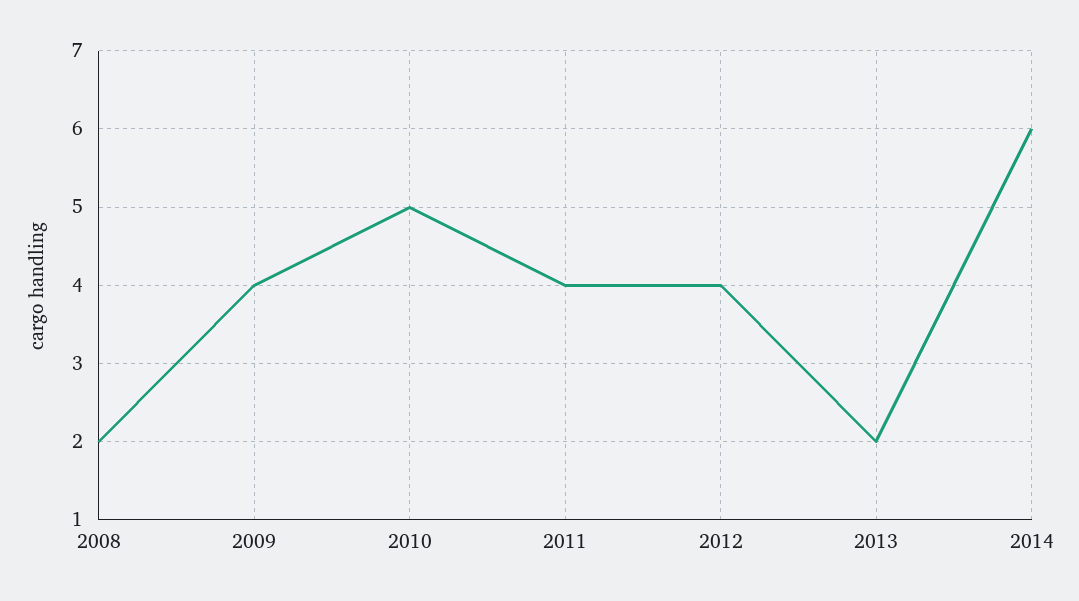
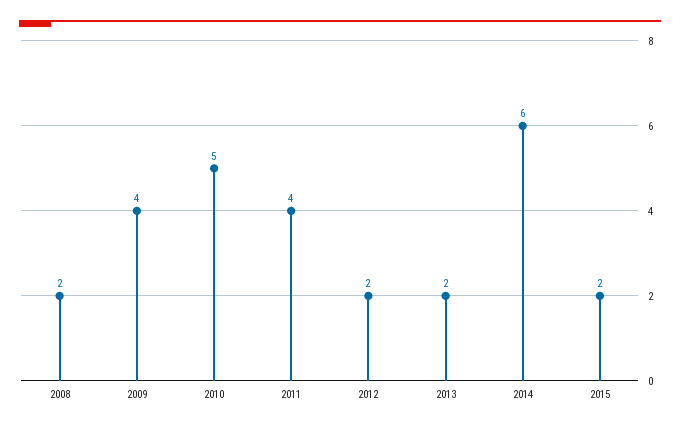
2012: 4 -> 2
2015: none -> 2

